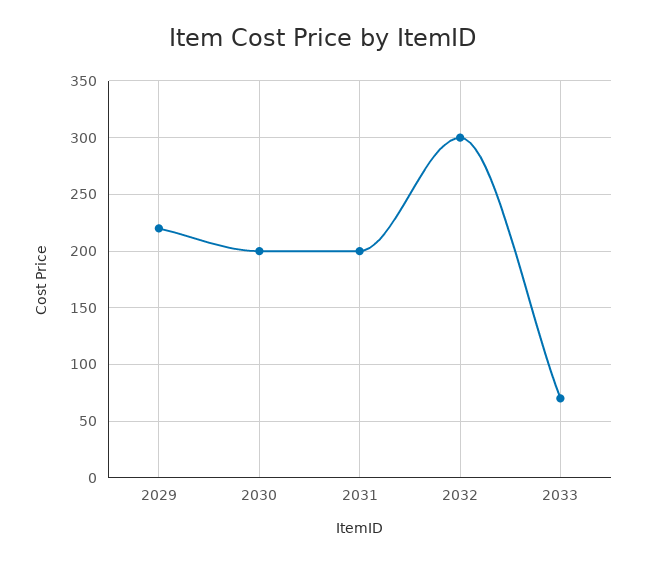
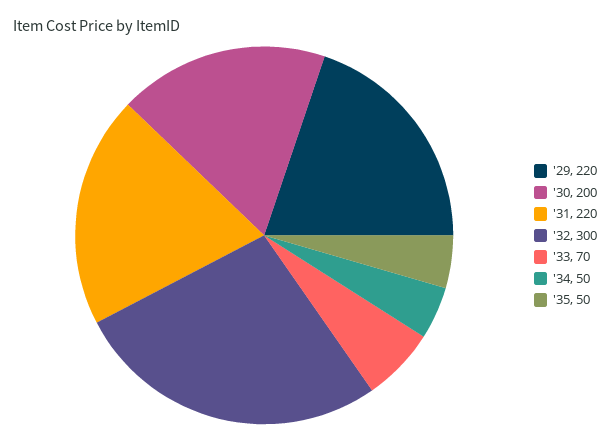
2031: 200 -> 220
'34: none -> 50
'35: none -> 50

